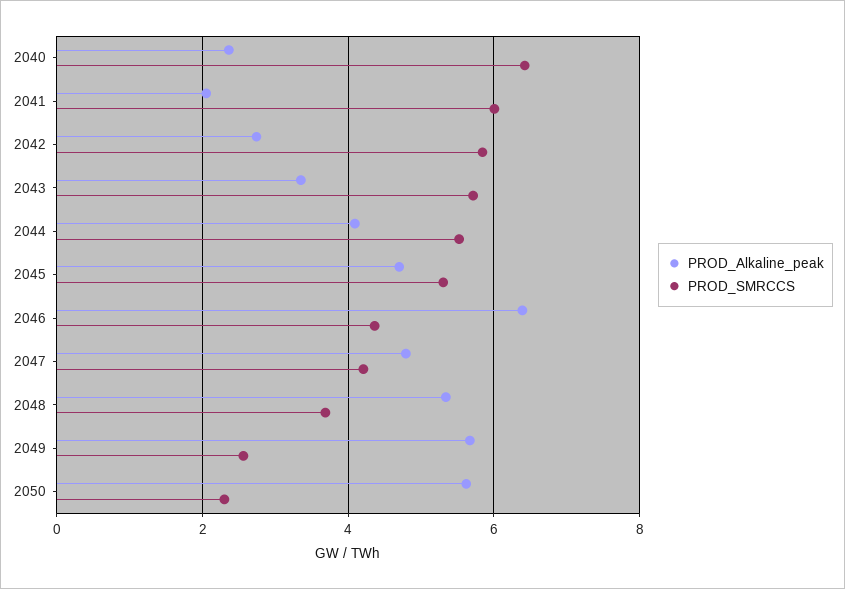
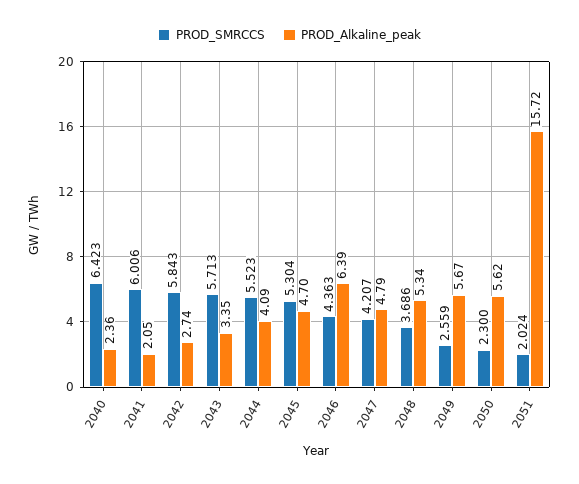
PROD_SMRCCS, 2051: none -> 2.024
PROD_Alkaline_peak, 2051: none -> 15.72

